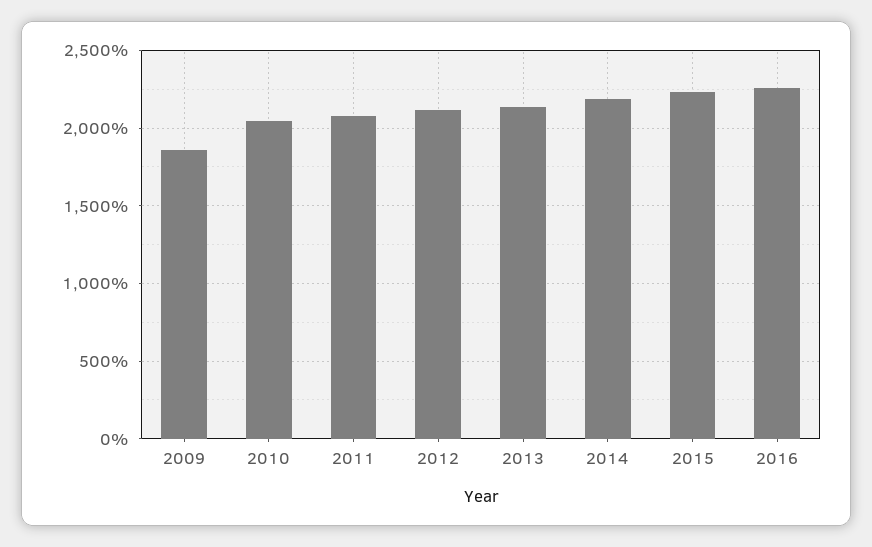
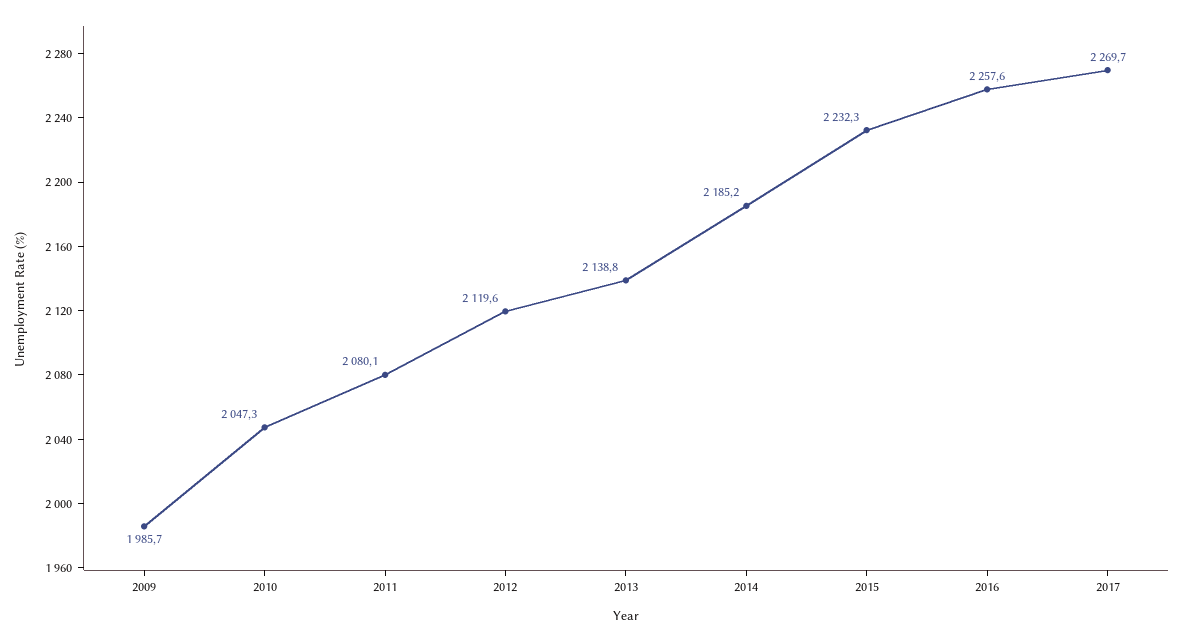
2009: 1850 -> 1985.7
2017: none -> 2269.7

